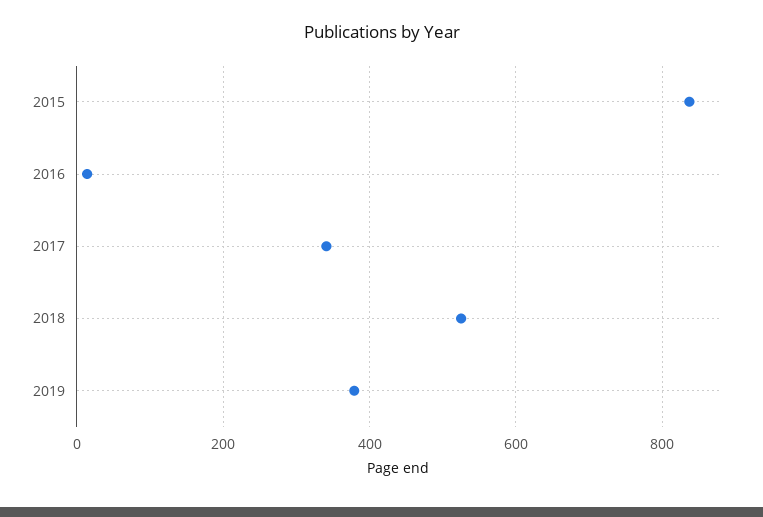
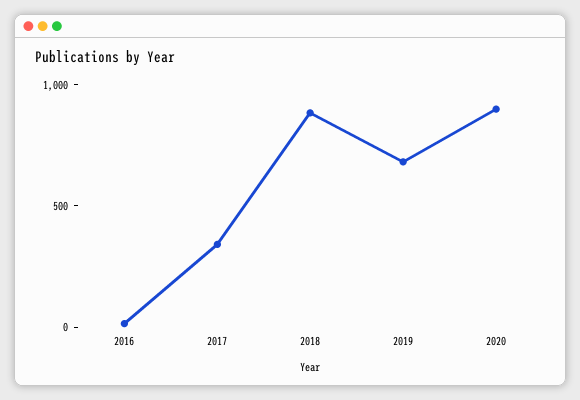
2015: 840 -> none
2018: 520 -> 900
2019: 380 -> 700
2020: none -> 900

